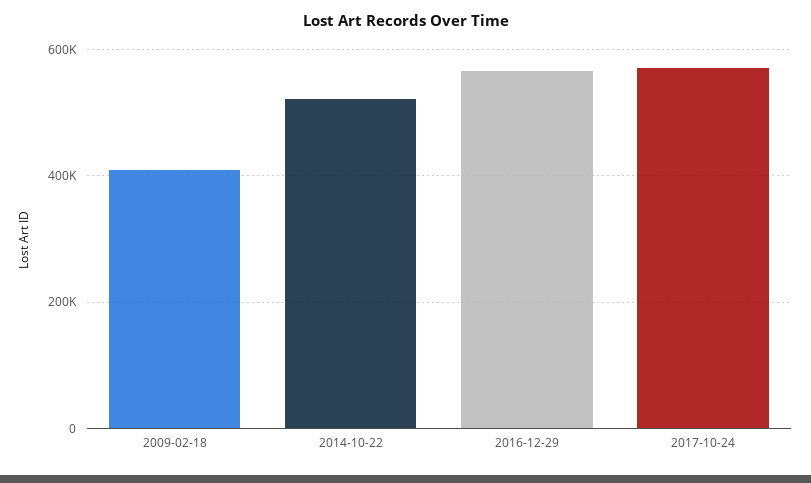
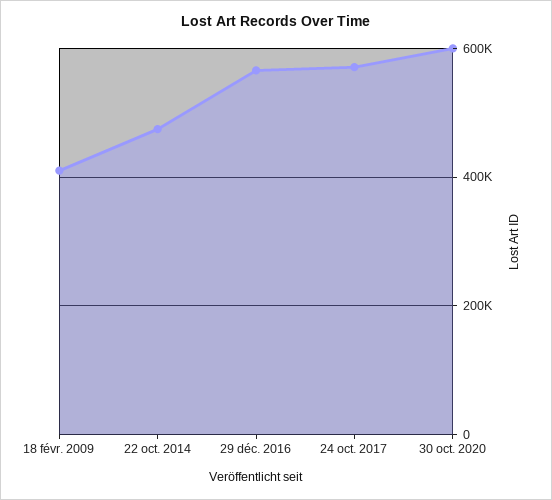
2014-10-22: 520000 -> 480000
30 oct. 2020: none -> 600000

